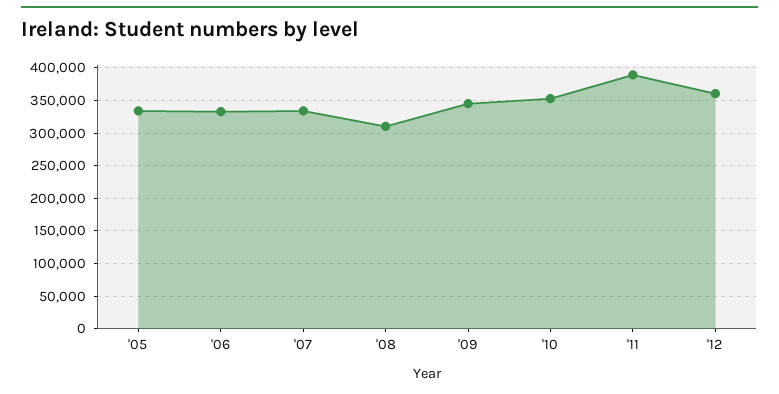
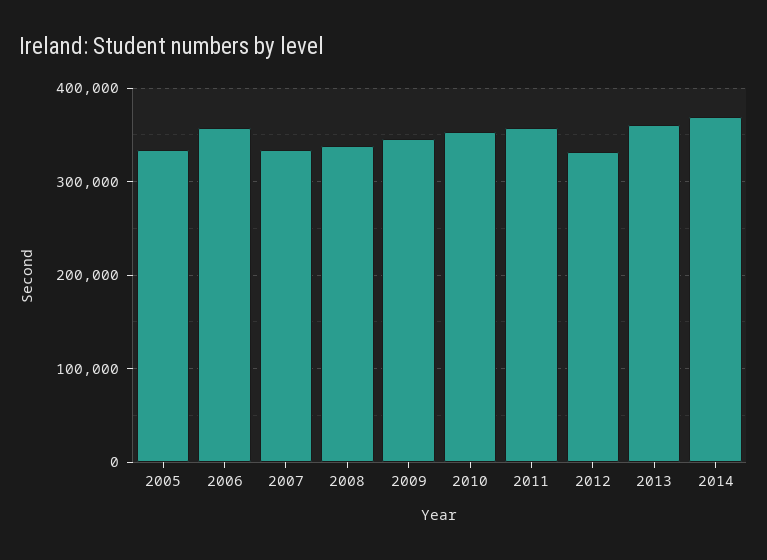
'06: 330000 -> 360000
'08: 310000 -> 340000
'11: 390000 -> 360000
'12: 360000 -> 330000
2013: none -> 360000
2014: none -> 370000

